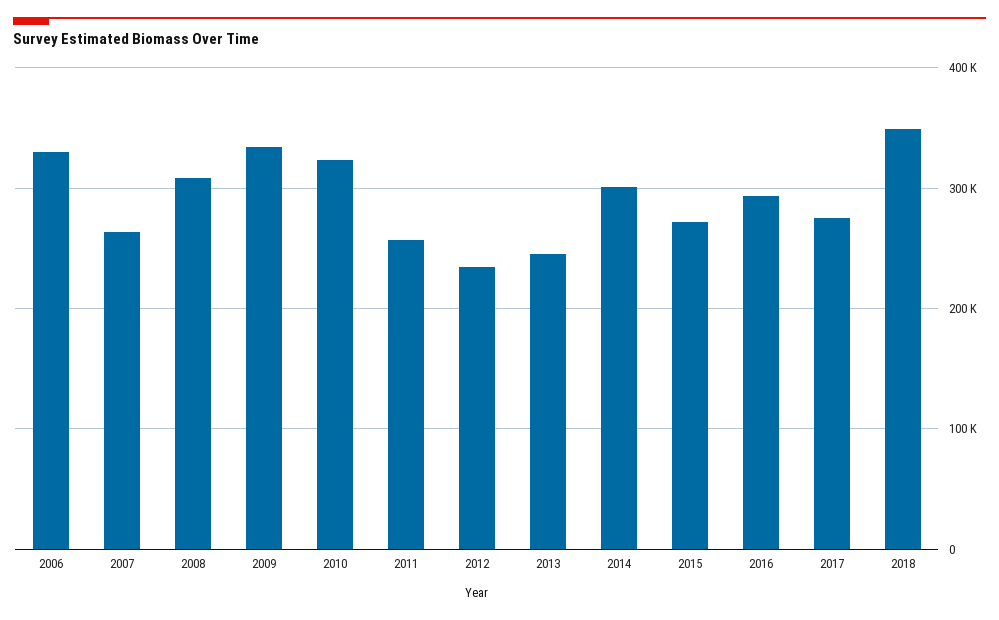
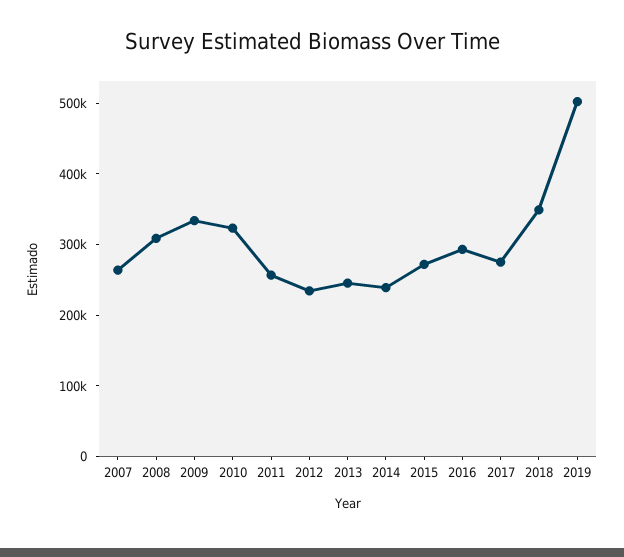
2006: 330000 -> none
2014: 300000 -> 240000
2019: none -> 500000

